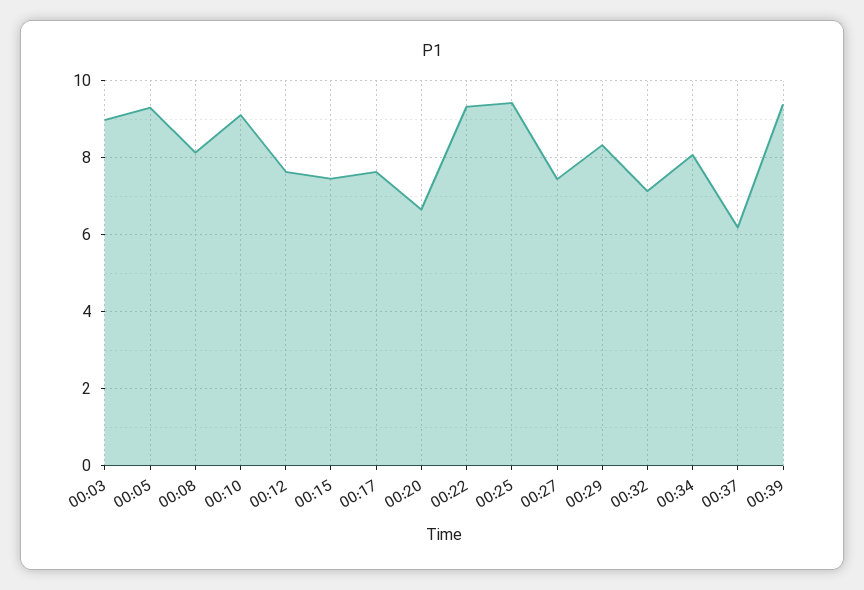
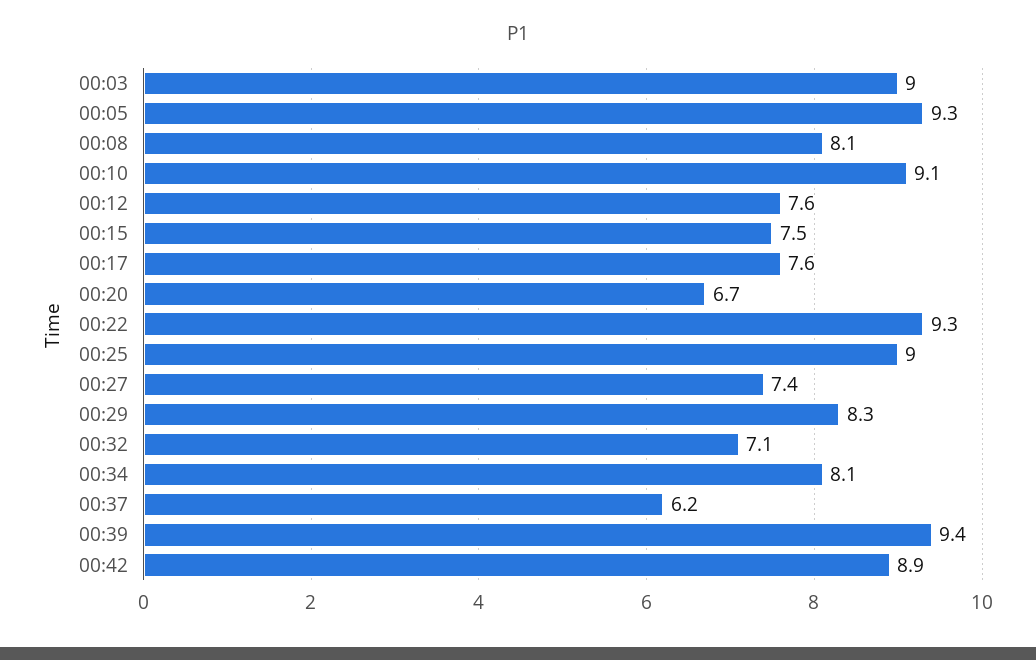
00:25: 9.4 -> 9
00:42: none -> 8.9

